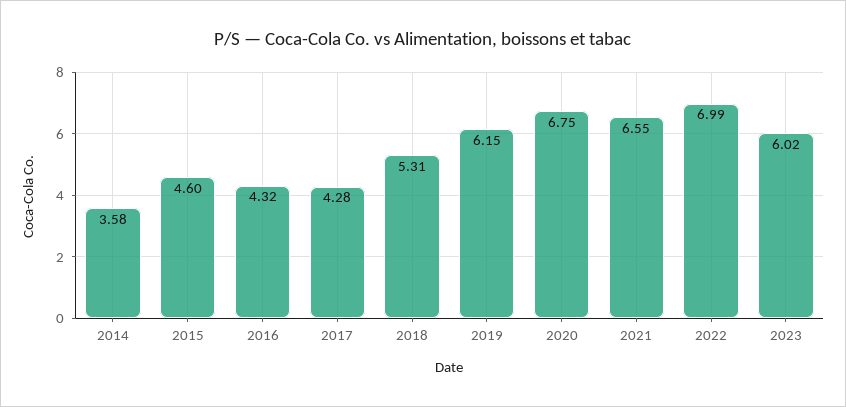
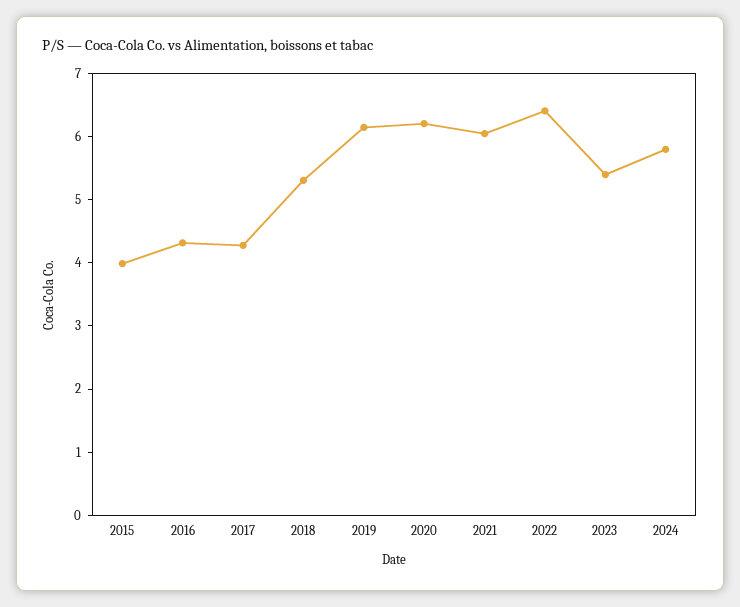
2014: 3.58 -> none
2015: 4.6 -> 4
2020: 6.75 -> 6.2
2021: 6.55 -> 6
2022: 6.99 -> 6.4
2023: 6.02 -> 5.4
2024: none -> 5.8

